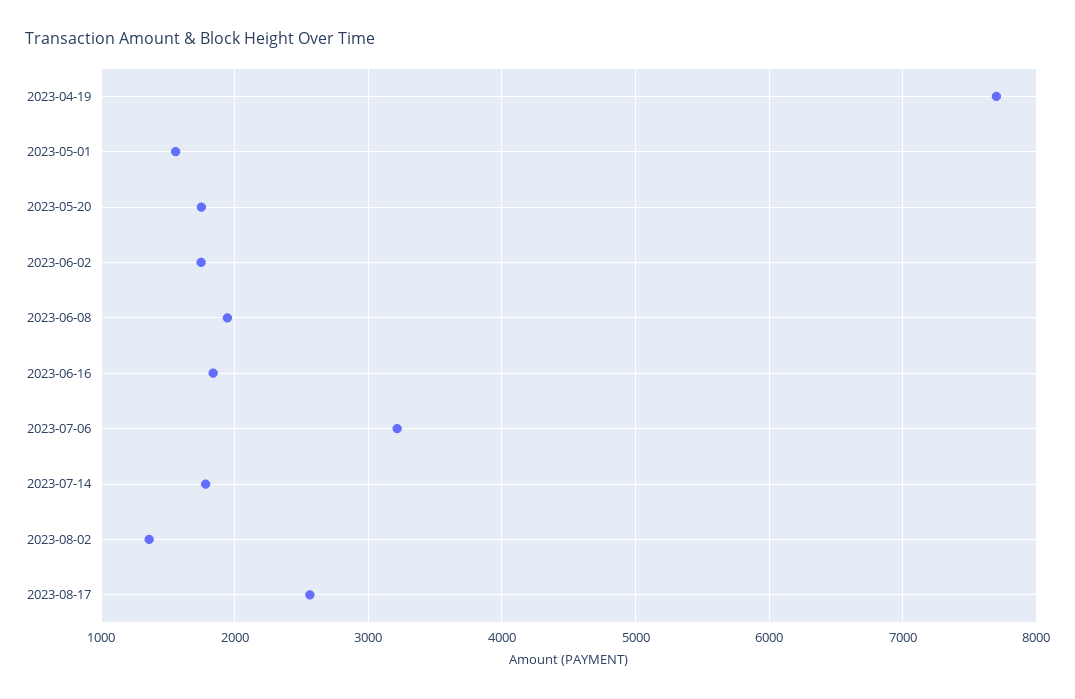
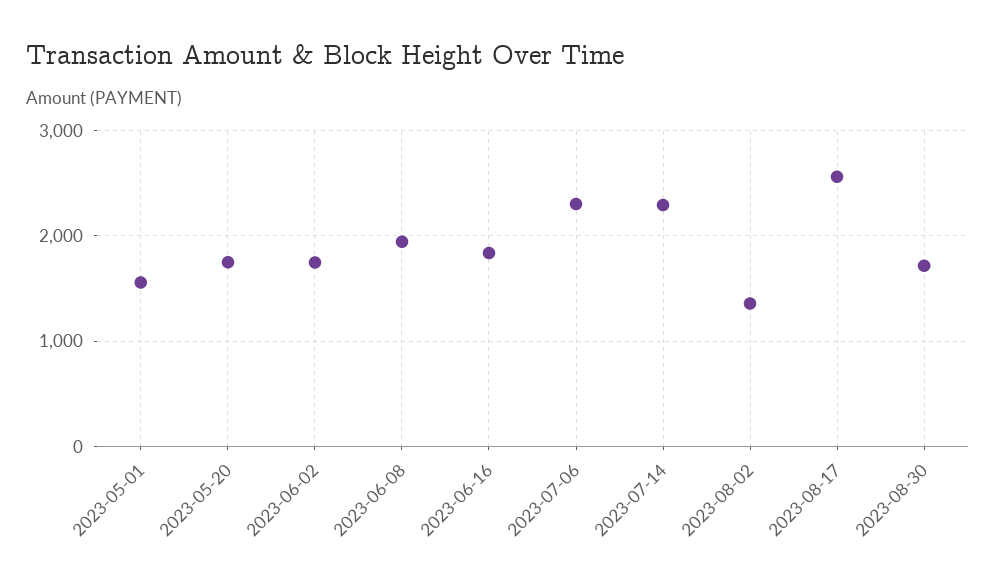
2023-04-19: 7700 -> none
2023-07-06: 3200 -> 2300
2023-07-14: 1800 -> 2300
2023-08-30: none -> 1700

